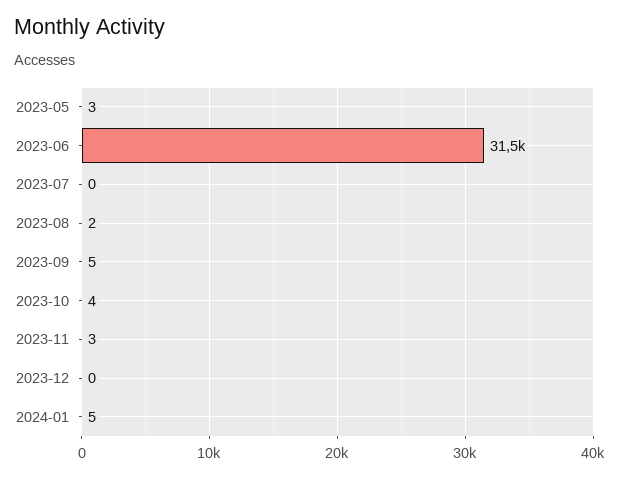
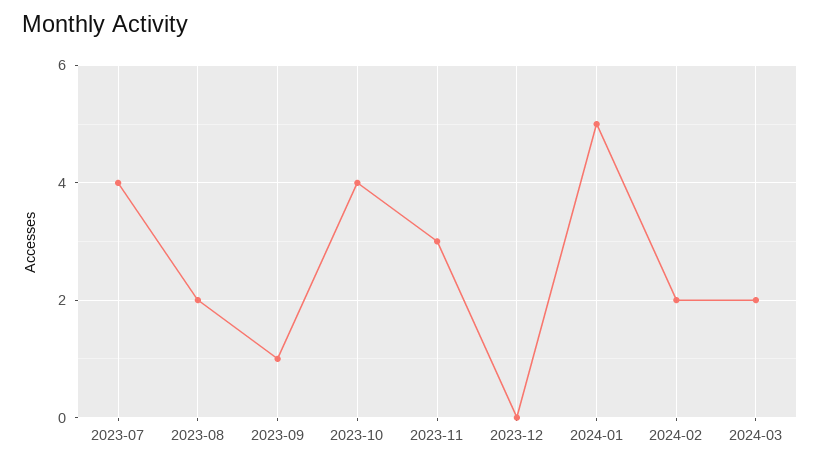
2023-05: 3 -> none
2023-06: 31500 -> none
2023-07: 0 -> 4
2023-09: 5 -> 1
2024-02: none -> 2
2024-03: none -> 2

